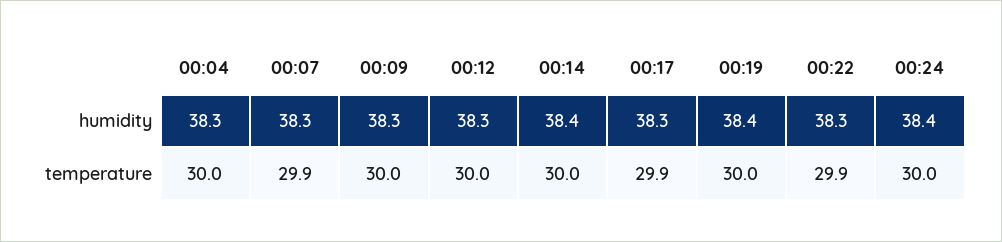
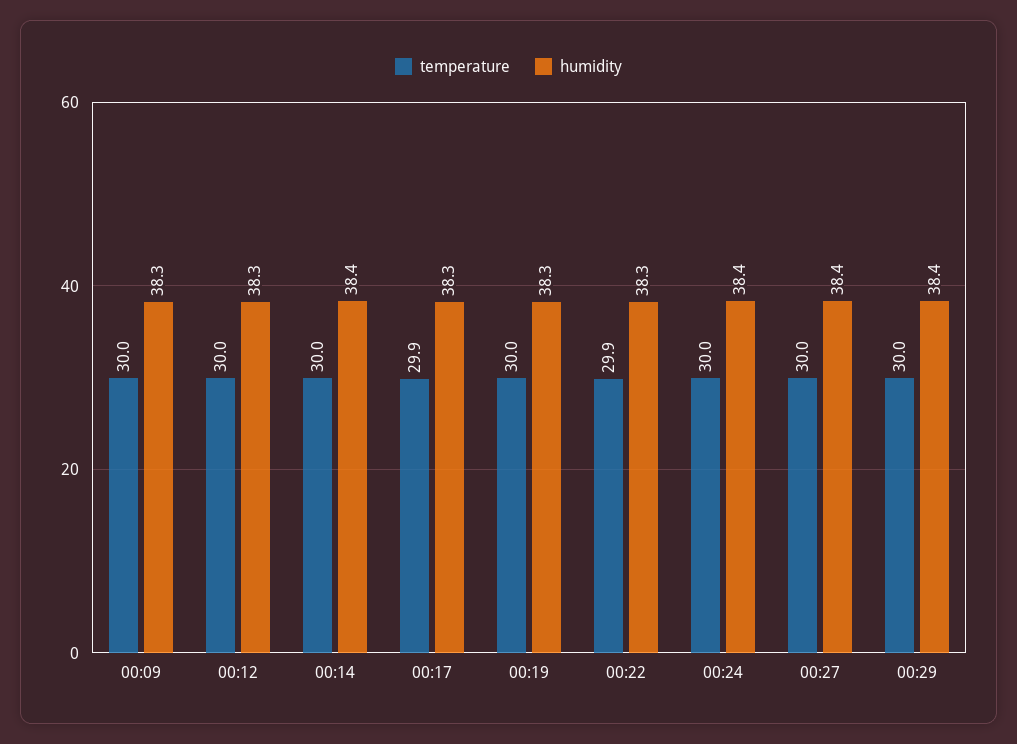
humidity, 00:04: 38.3 -> none
humidity, 00:07: 38.3 -> none
humidity, 00:19: 38.4 -> 38.3
temperature, 00:04: 30 -> none
temperature, 00:07: 29.9 -> none
temperature, 00:27: none -> 30
humidity, 00:27: none -> 38.4
temperature, 00:29: none -> 30
humidity, 00:29: none -> 38.4

